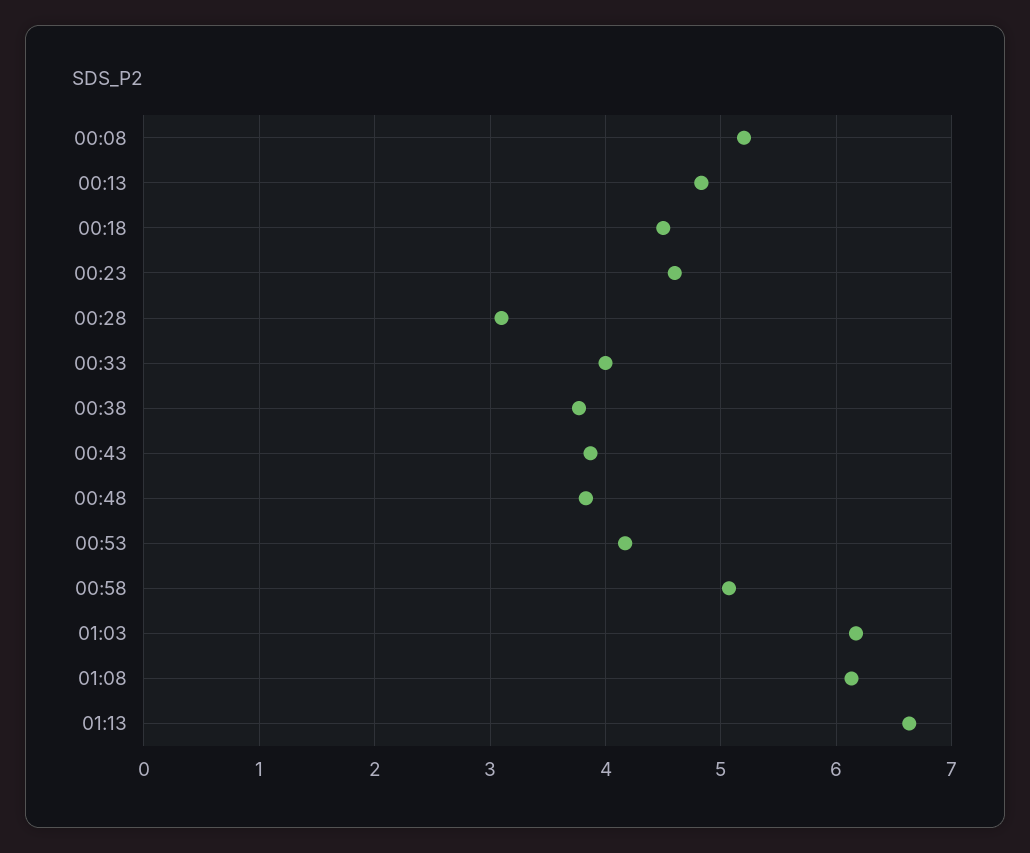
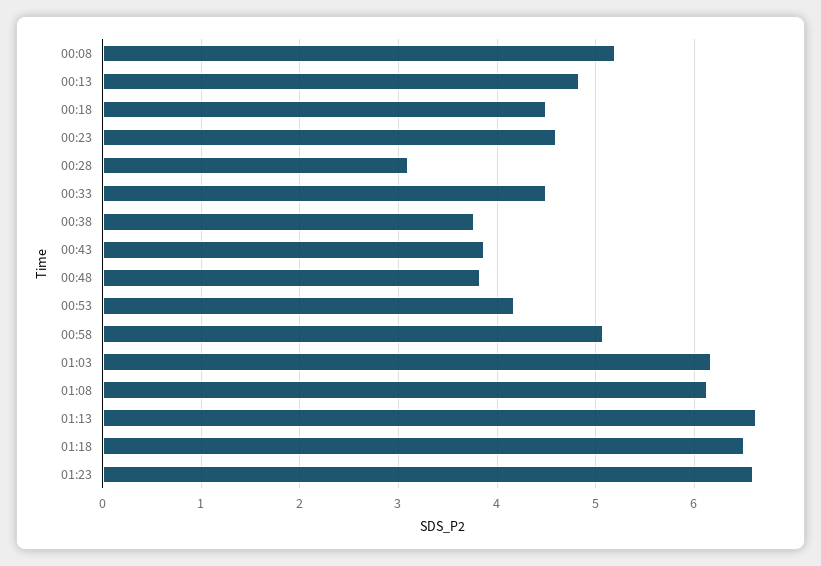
00:33: 4 -> 4.5
01:18: none -> 6.5
01:23: none -> 6.6

